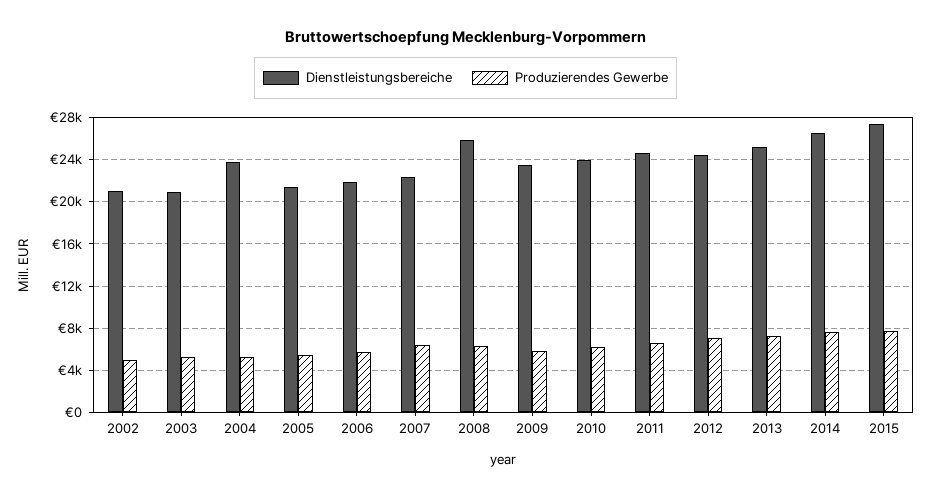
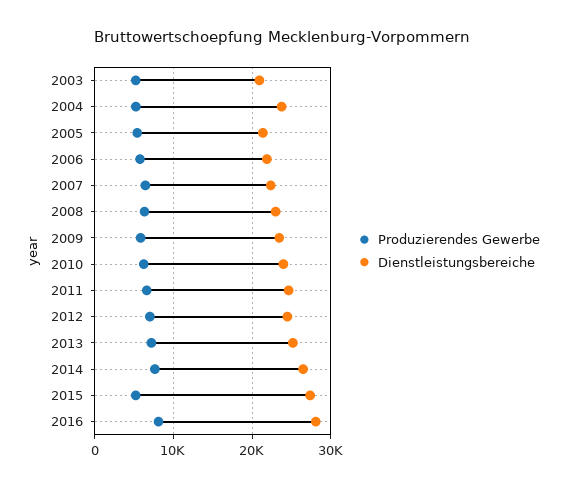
Dienstleistungsbereiche, 2002: 21000 -> none
Produzierendes Gewerbe, 2002: 5000 -> none
Dienstleistungsbereiche, 2008: 26000 -> 23000
Produzierendes Gewerbe, 2015: 8000 -> 5000
Produzierendes Gewerbe, 2016: none -> 8000
Dienstleistungsbereiche, 2016: none -> 28000

